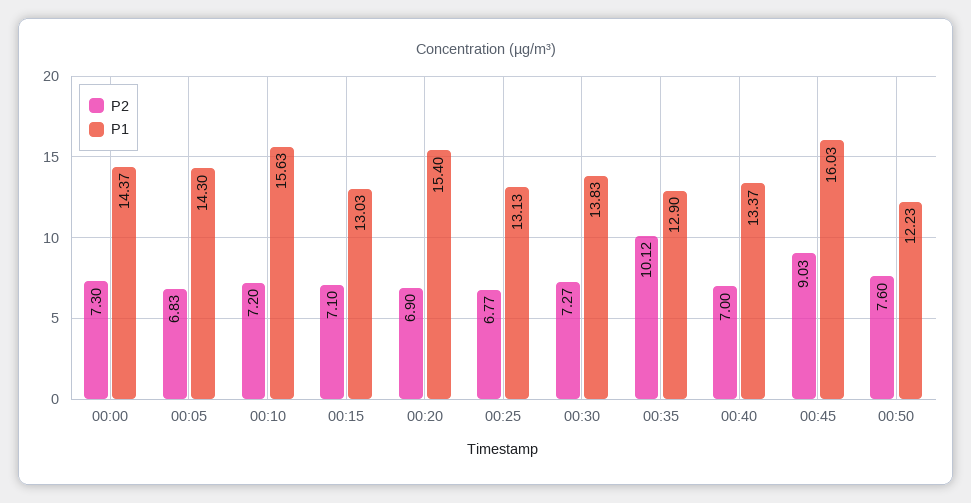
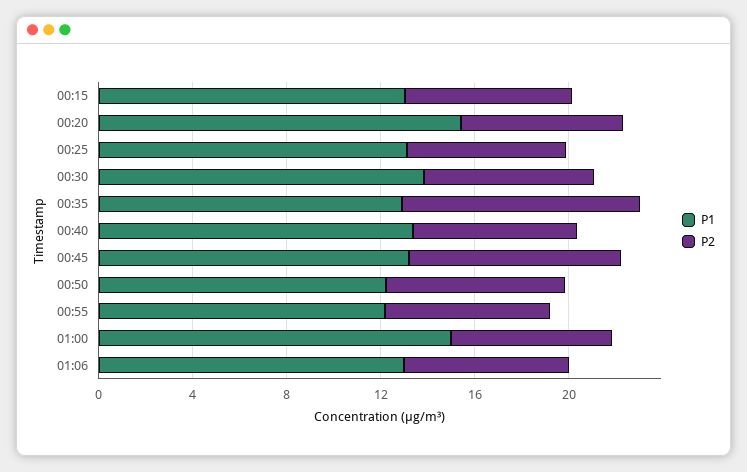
P2, 00:00: 7.3 -> none
P1, 00:00: 14.37 -> none
P2, 00:05: 6.83 -> none
P1, 00:05: 14.3 -> none
P2, 00:10: 7.2 -> none
P1, 00:10: 15.63 -> none
P1, 00:45: 16.03 -> 13
P1, 00:55: none -> 12
P2, 00:55: none -> 7
P1, 01:00: none -> 15
P2, 01:00: none -> 7
P1, 01:06: none -> 13
P2, 01:06: none -> 7

